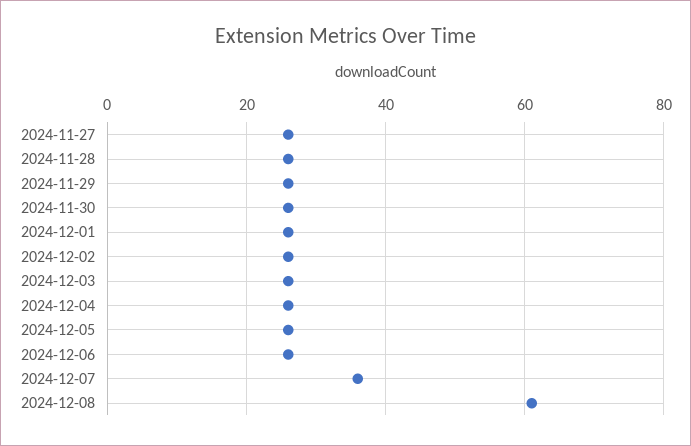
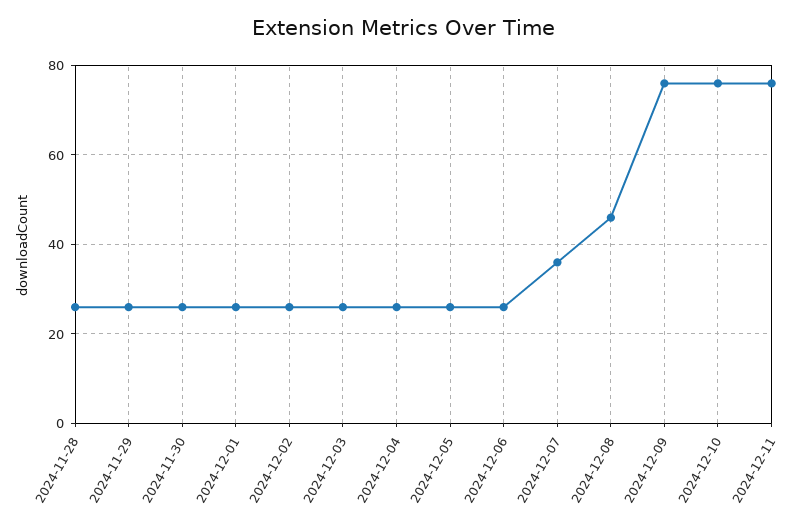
2024-11-27: 25 -> none
2024-12-08: 60 -> 45
2024-12-09: none -> 75
2024-12-10: none -> 75
2024-12-11: none -> 75

